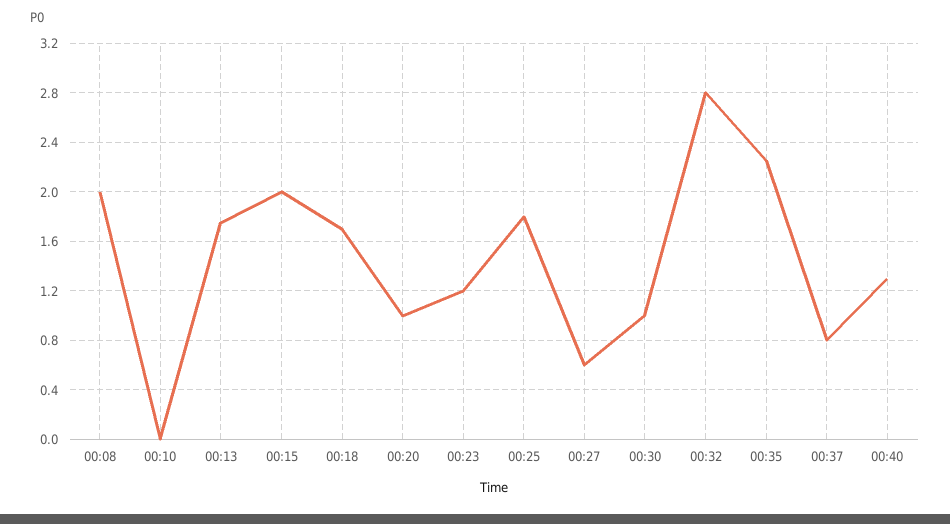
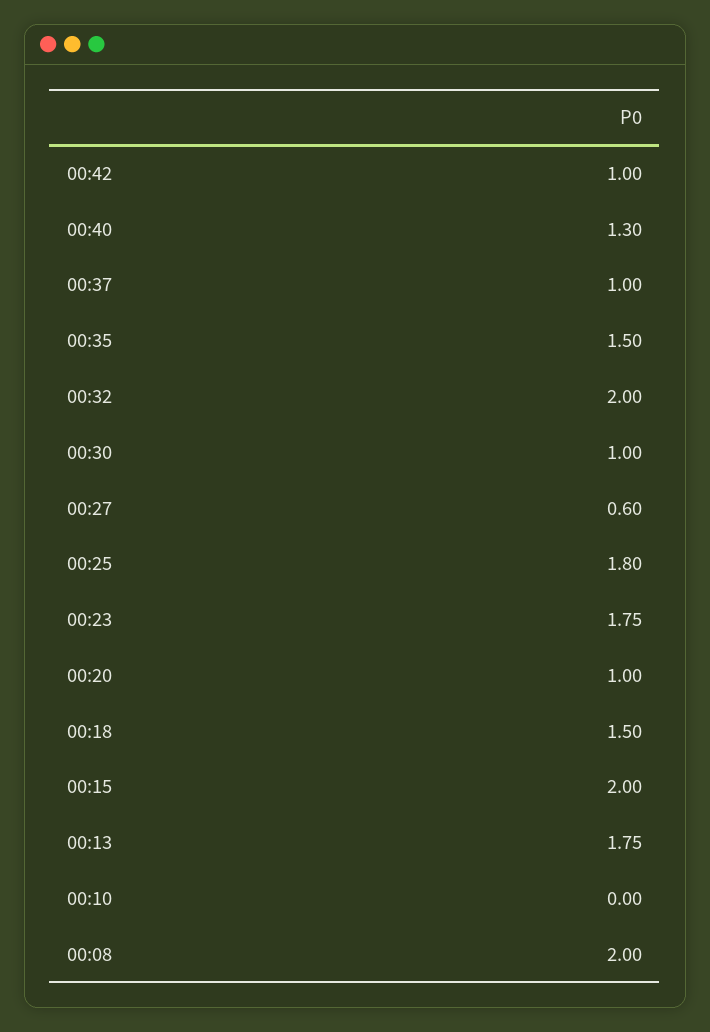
00:18: 1.7 -> 1.5
00:23: 1.2 -> 1.75
00:32: 2.8 -> 2
00:35: 2.25 -> 1.5
00:37: 0.8 -> 1
00:42: none -> 1

